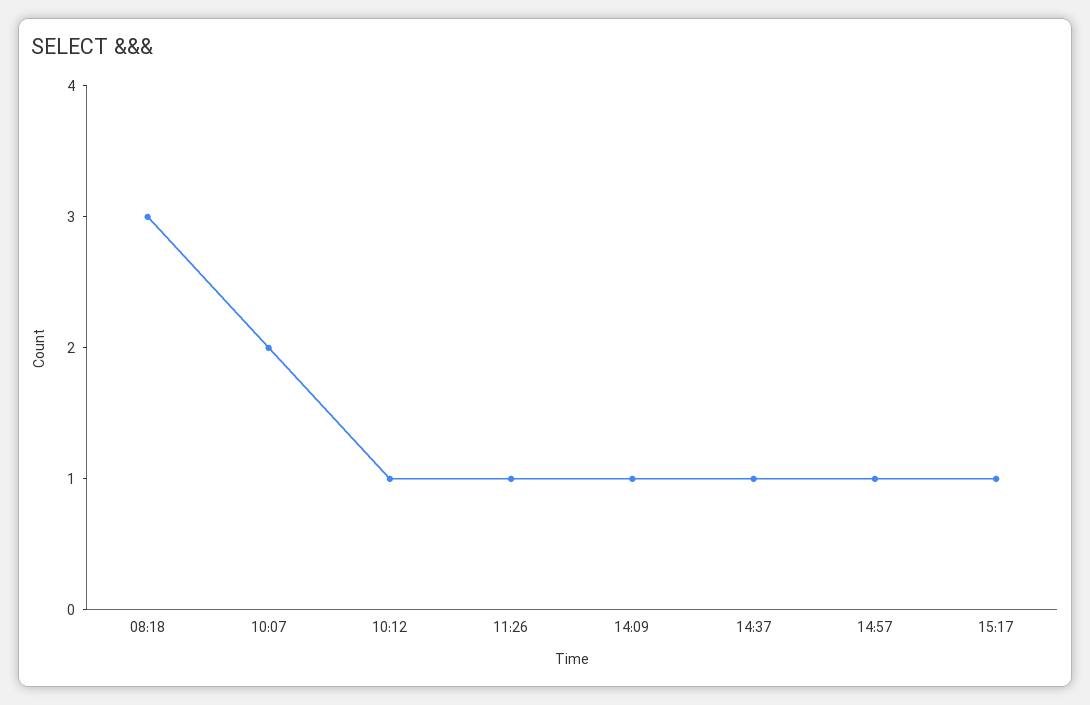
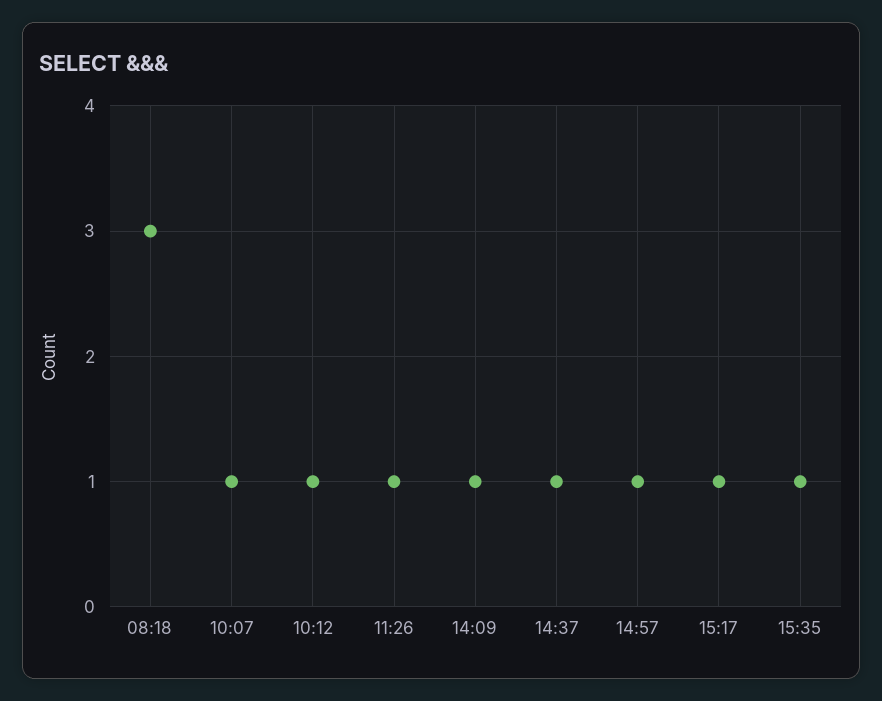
10:07: 2 -> 1
15:35: none -> 1

